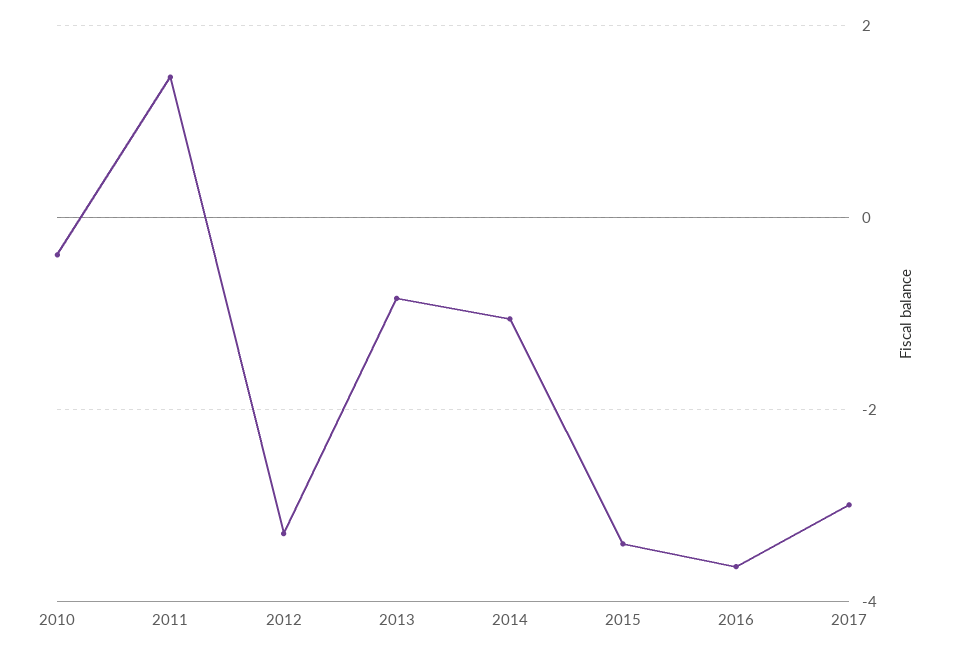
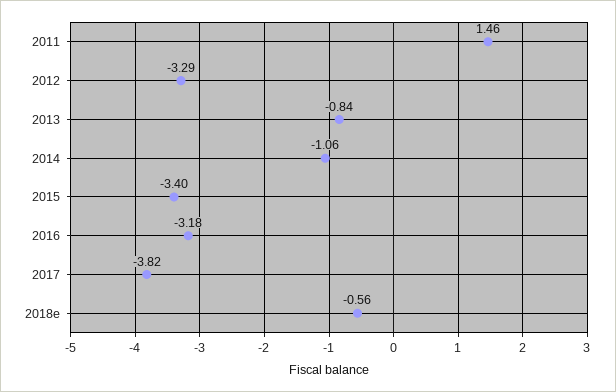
2010: -0.4 -> none
2016: -3.6 -> -3.18
2017: -3 -> -3.82
2018e: none -> -0.56

